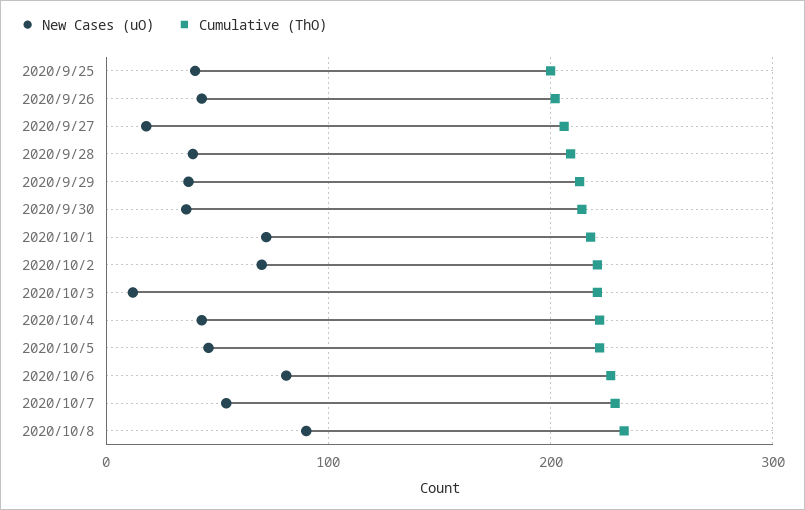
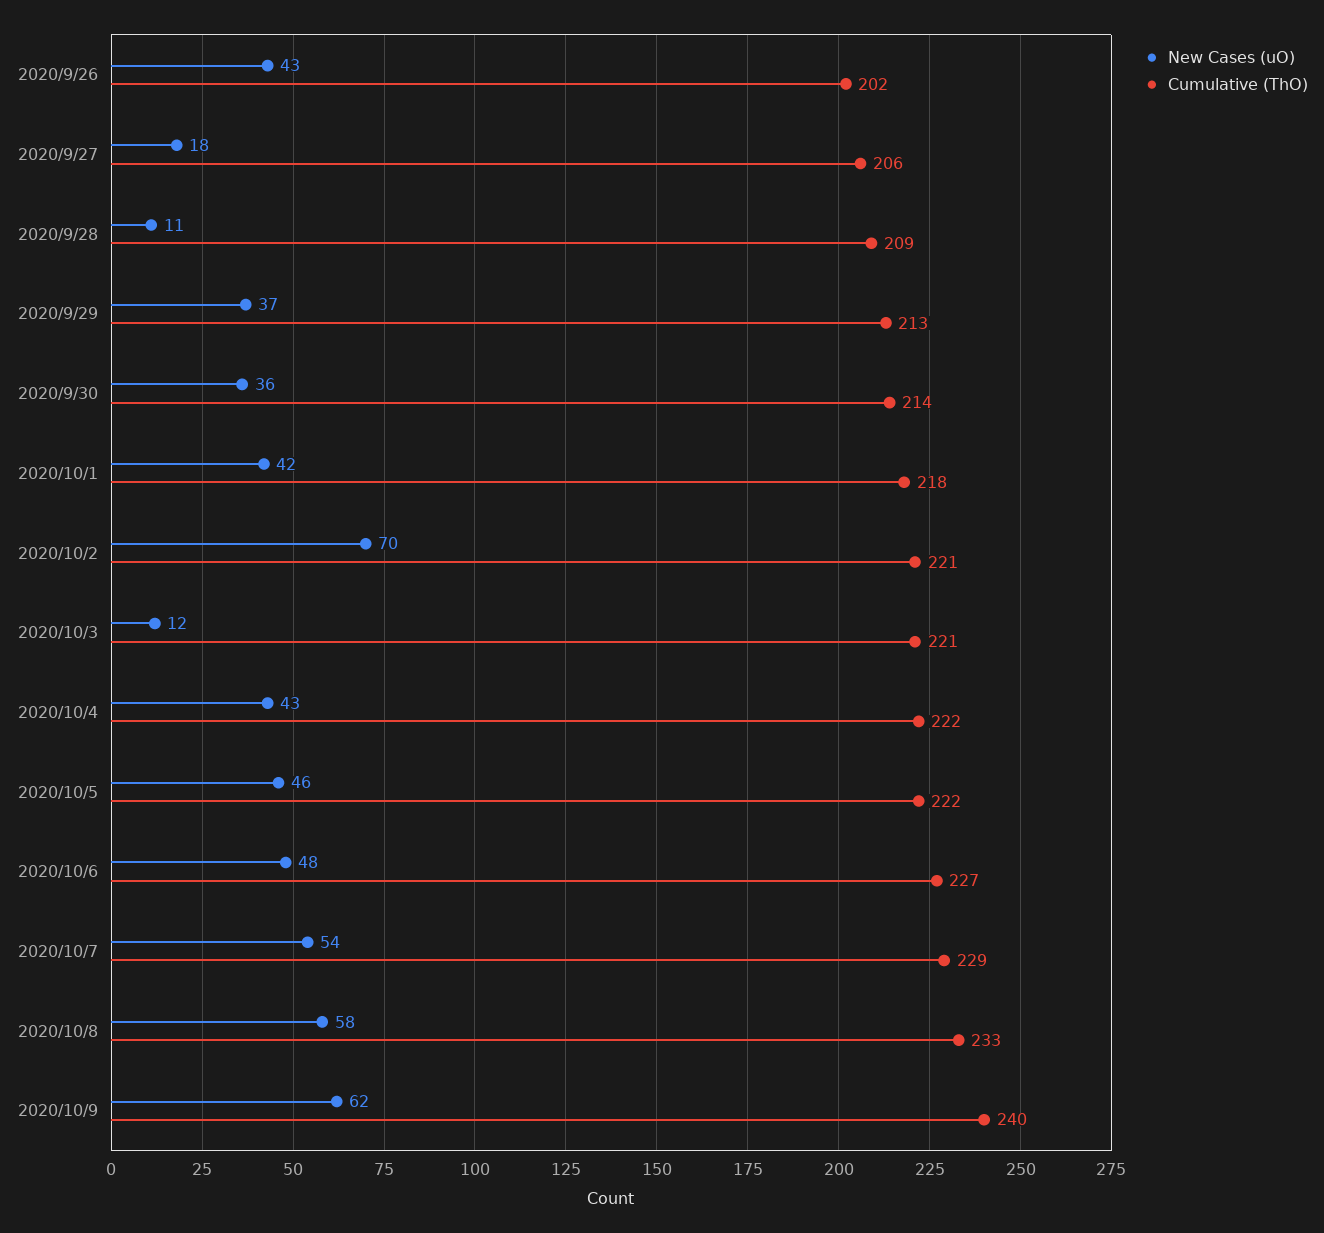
New Cases (uO), 2020/9/25: 40 -> none
Cumulative (ThO), 2020/9/25: 200 -> none
New Cases (uO), 2020/9/28: 40 -> 11
New Cases (uO), 2020/10/1: 70 -> 42
New Cases (uO), 2020/10/6: 80 -> 48
New Cases (uO), 2020/10/8: 90 -> 58
New Cases (uO), 2020/10/9: none -> 62
Cumulative (ThO), 2020/10/9: none -> 240

